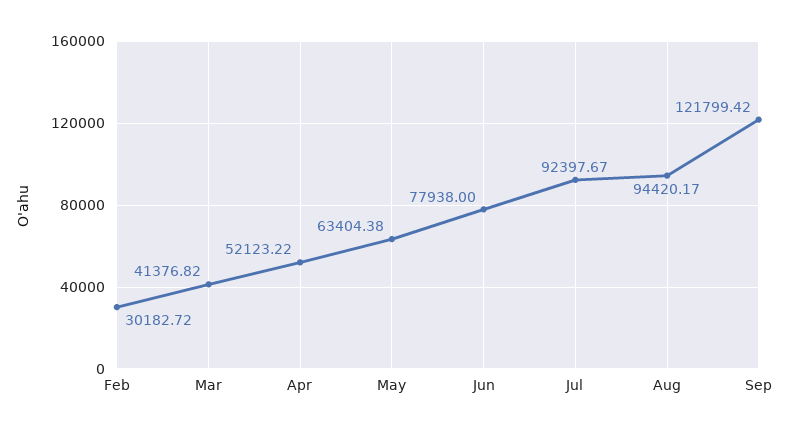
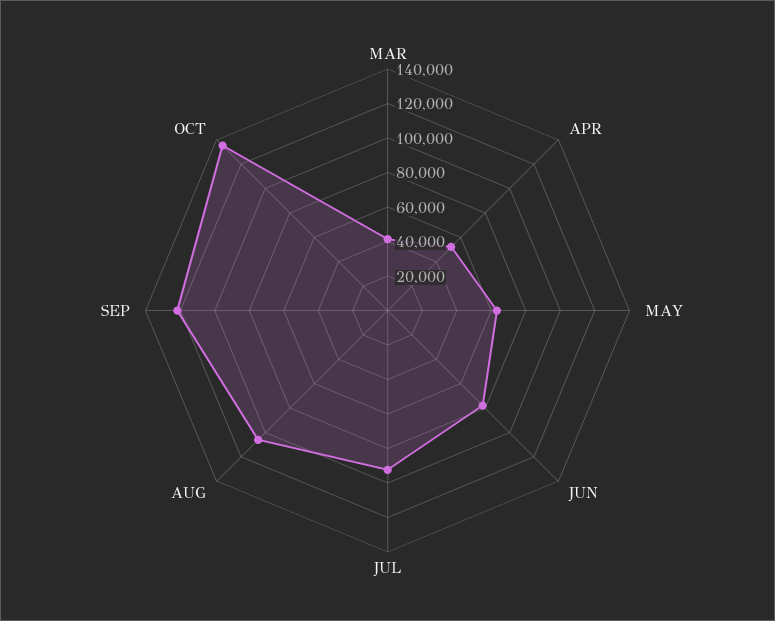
Feb: 30182.72 -> none
Aug: 94420.17 -> 105000
OCT: none -> 135000

